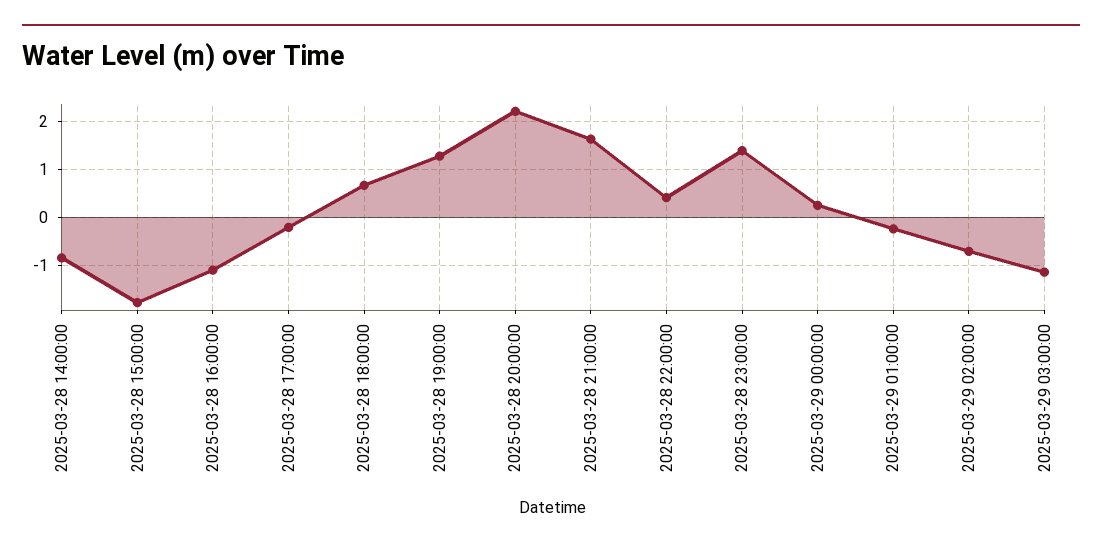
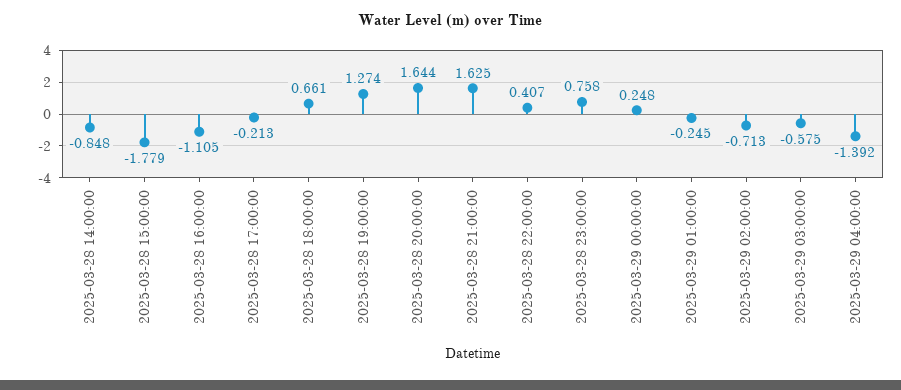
2025-03-28 20:00:00: 2.2 -> 1.644
2025-03-28 23:00:00: 1.4 -> 0.758
2025-03-29 03:00:00: -1.2 -> -0.575
2025-03-29 04:00:00: none -> -1.392

